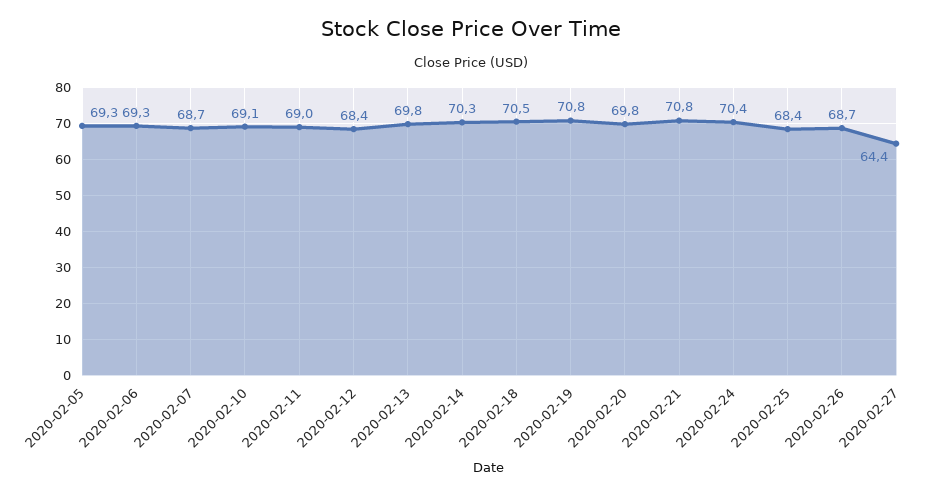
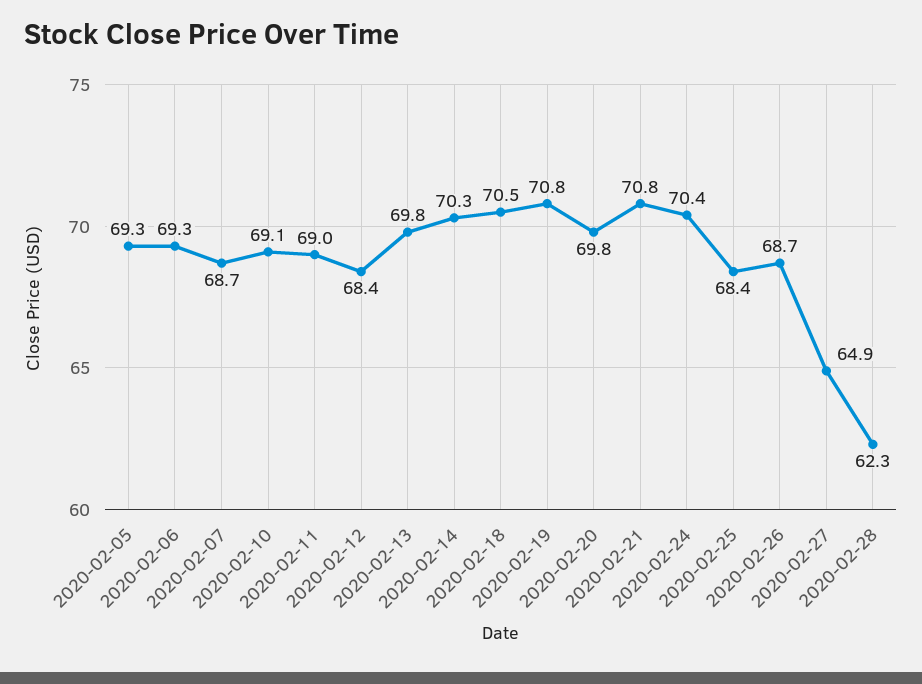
2020-02-27: 64.4 -> 64.9
2020-02-28: none -> 62.3

